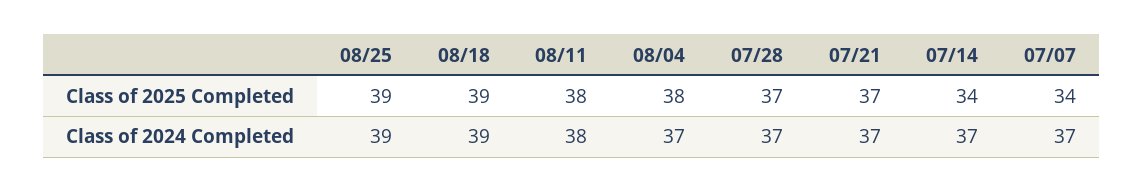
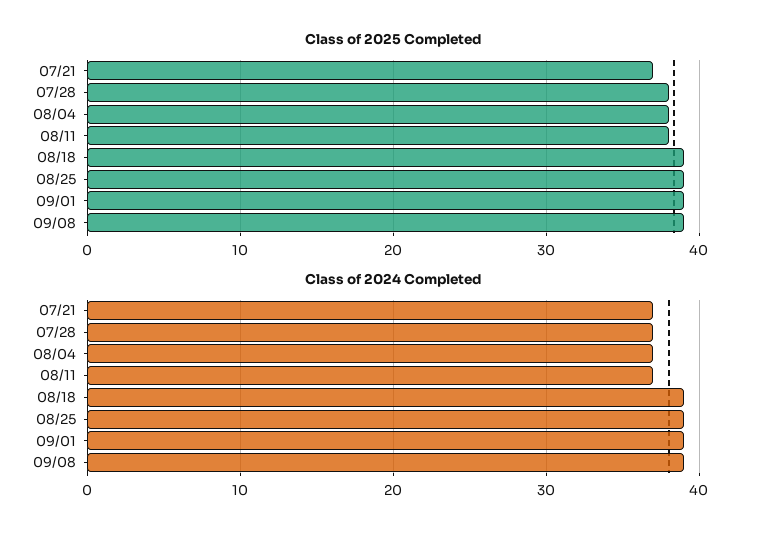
Class of 2025 Completed, 07/28: 37 -> 38
Class of 2025 Completed, 07/14: 34 -> none
Class of 2025 Completed, 07/07: 34 -> none
Class of 2024 Completed, 08/11: 38 -> 37
Class of 2024 Completed, 07/14: 37 -> none
Class of 2024 Completed, 07/07: 37 -> none
Class of 2025 Completed, 09/01: none -> 39
Class of 2025 Completed, 09/08: none -> 39
Class of 2024 Completed, 09/01: none -> 39
Class of 2024 Completed, 09/08: none -> 39

